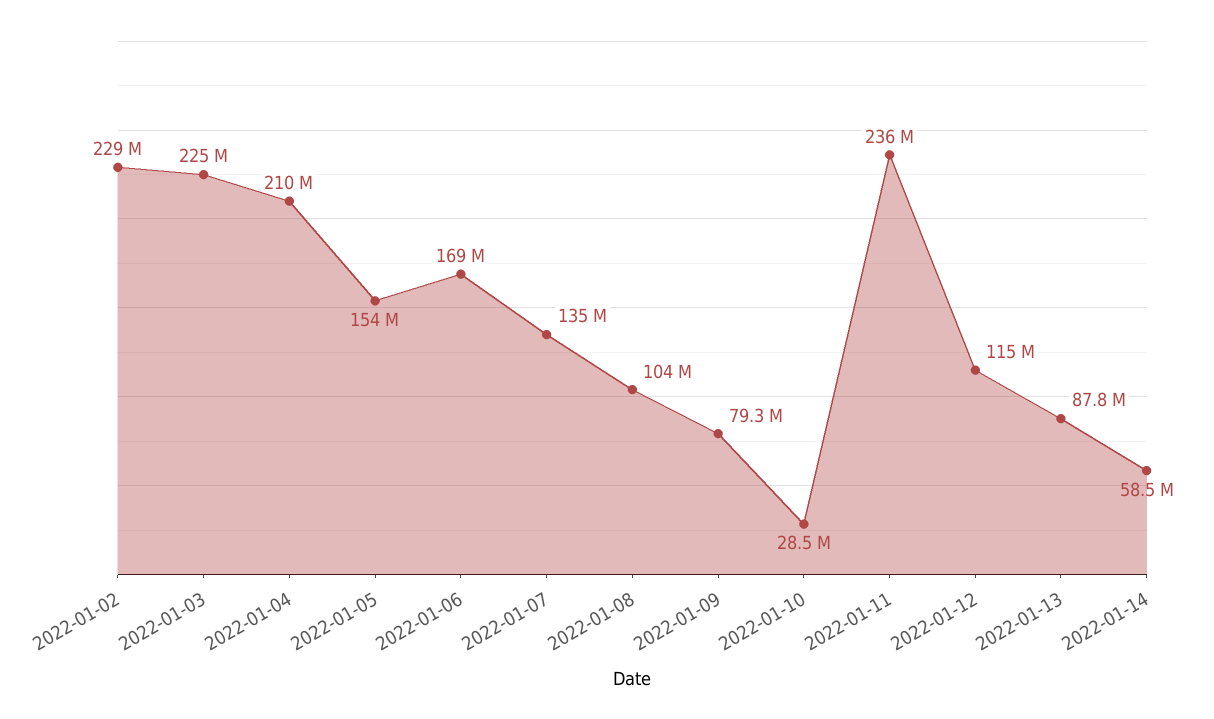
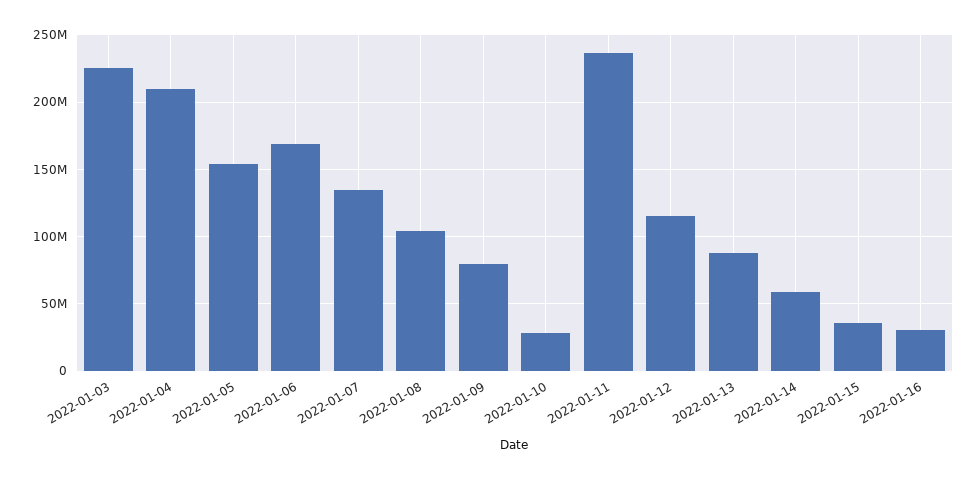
2022-01-02: 229000000 -> none
2022-01-15: none -> 35000000
2022-01-16: none -> 30000000

